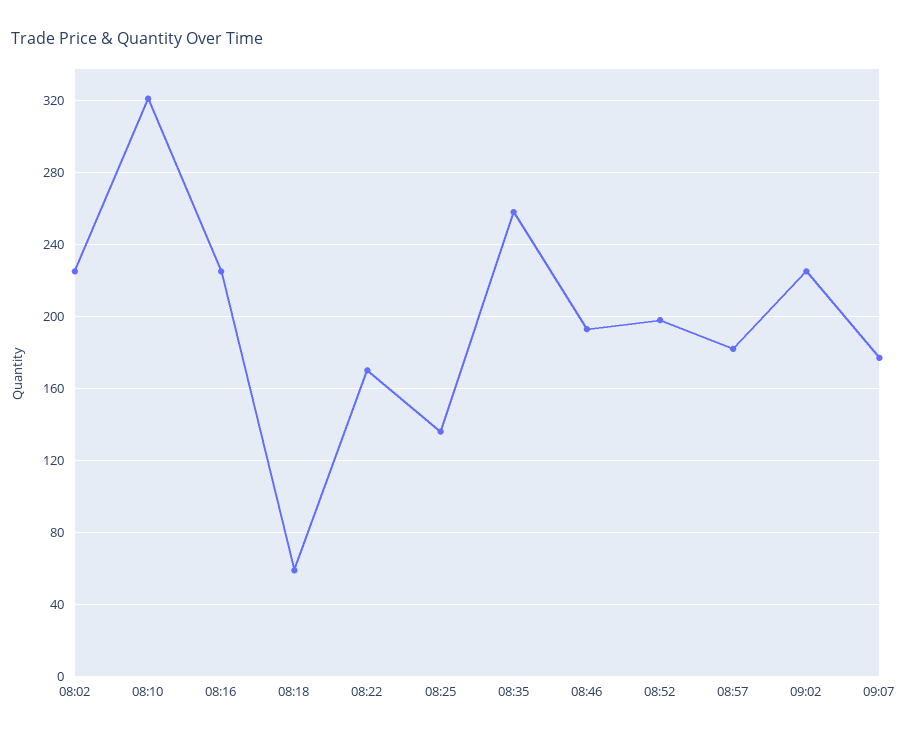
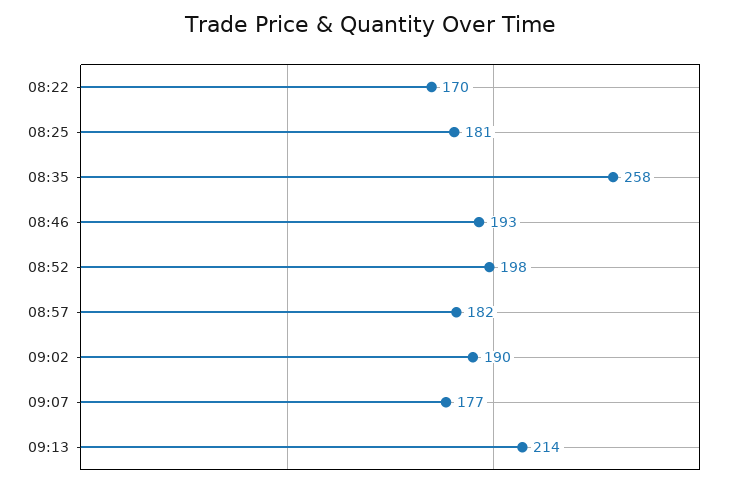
08:02: 225 -> none
08:10: 320 -> none
08:16: 225 -> none
08:18: 60 -> none
08:25: 135 -> 181
09:02: 225 -> 190
09:13: none -> 214

